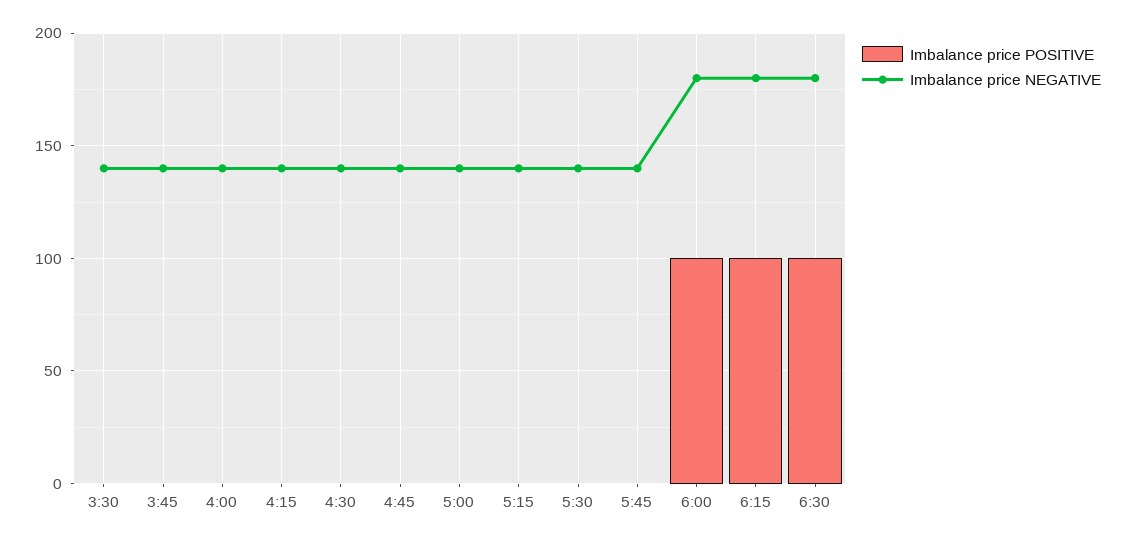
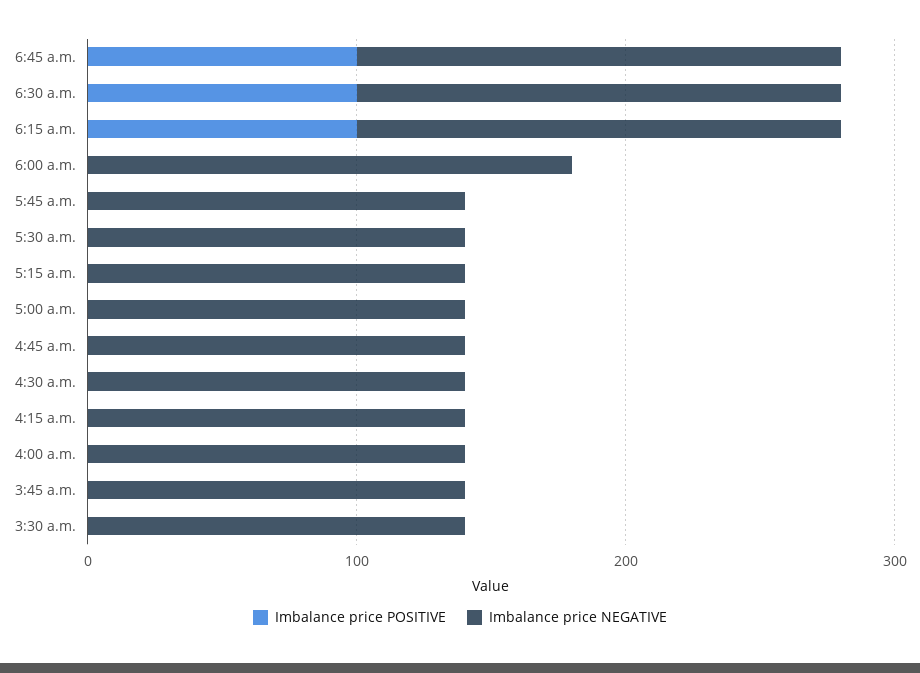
Imbalance price POSITIVE, 6:00: 100 -> 0
Imbalance price POSITIVE, 6:45 a.m.: none -> 100
Imbalance price NEGATIVE, 6:45 a.m.: none -> 180

